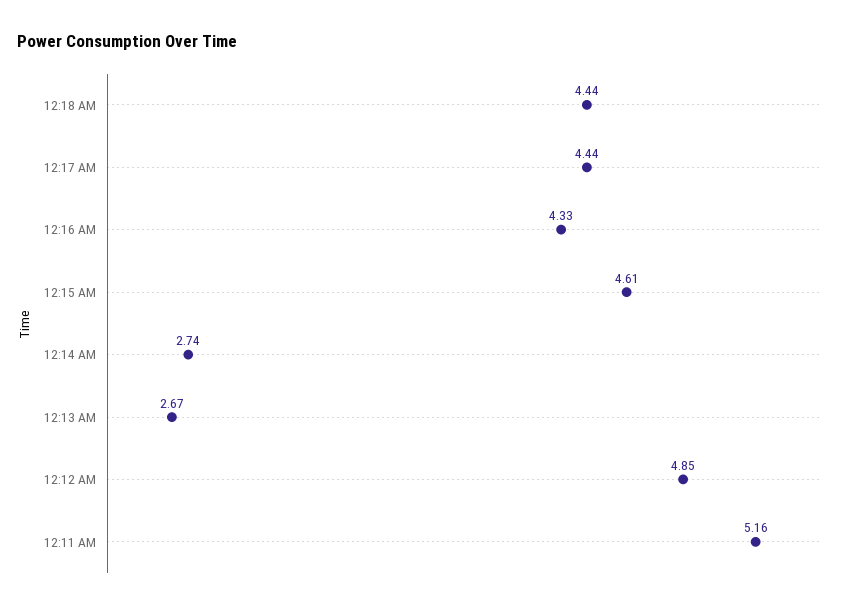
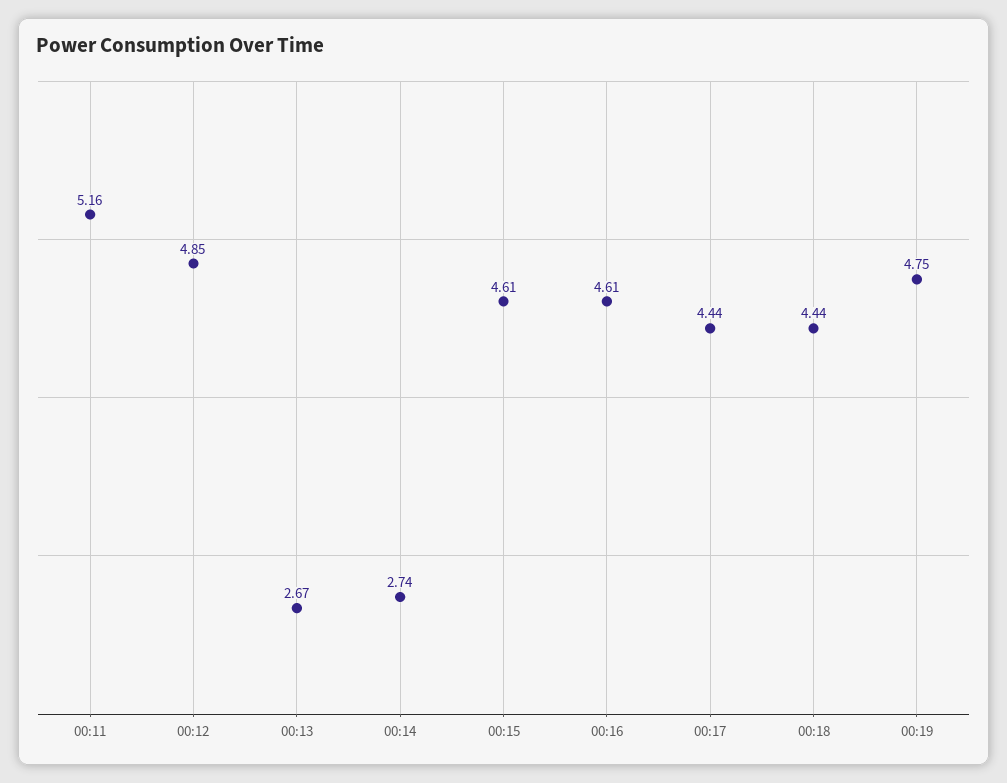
12:16 AM: 4.33 -> 4.61
00:19: none -> 4.75

